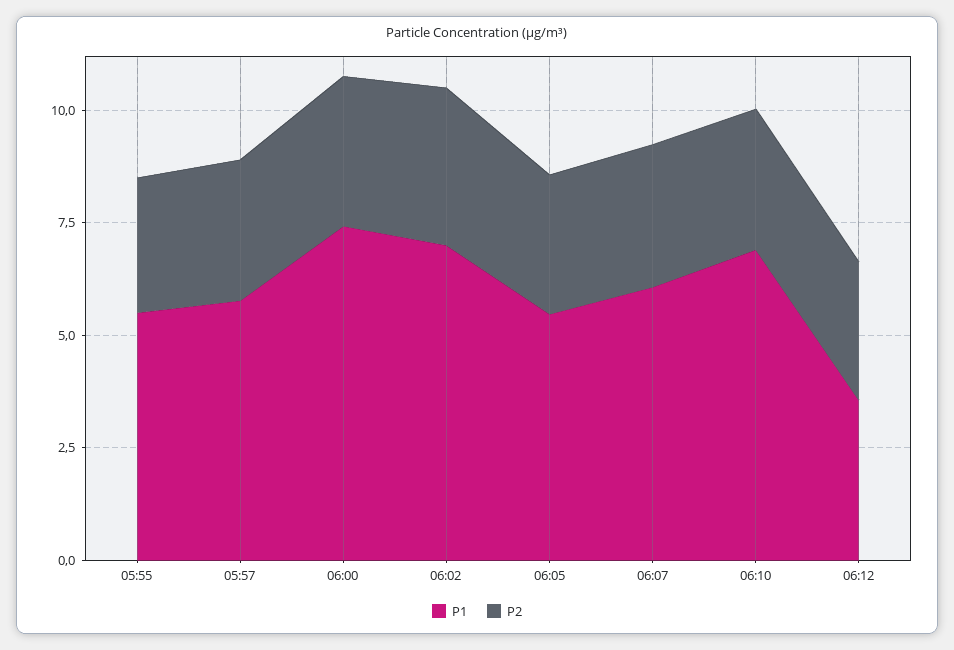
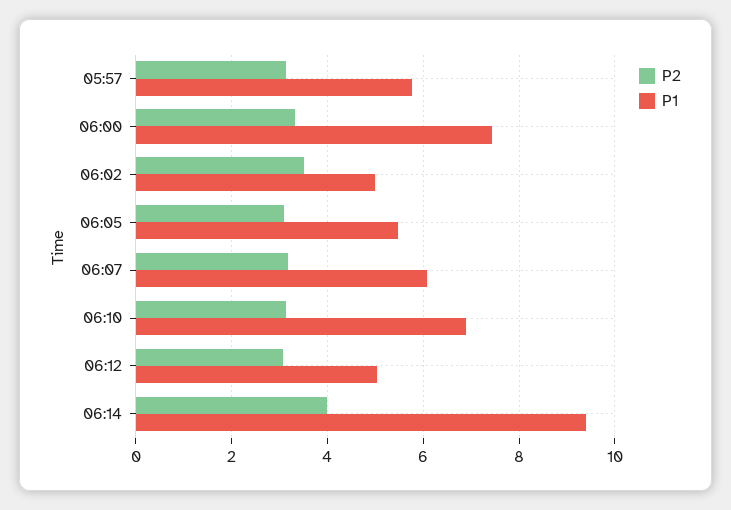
P1, 05:55: 5.5 -> none
P2, 05:55: 3 -> none
P1, 06:02: 7 -> 5
P1, 06:12: 3.5 -> 5
P2, 06:14: none -> 4
P1, 06:14: none -> 9.4

